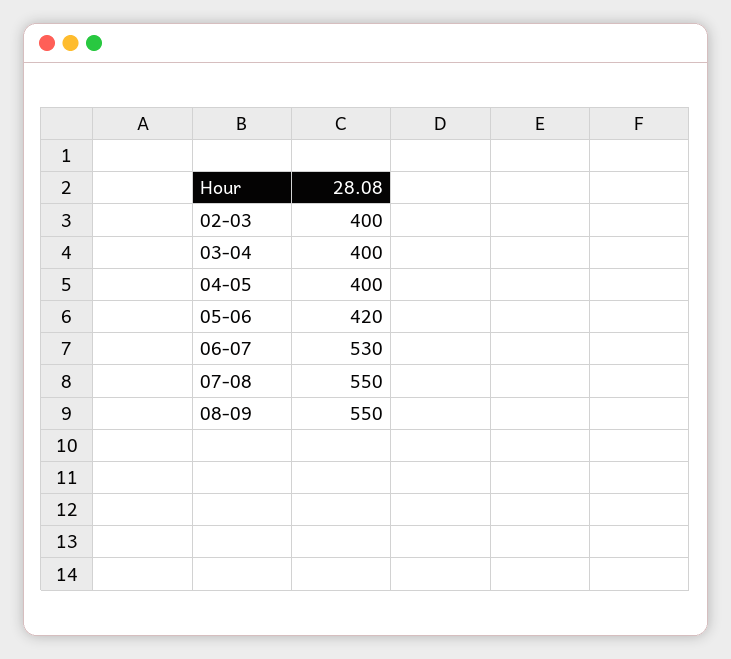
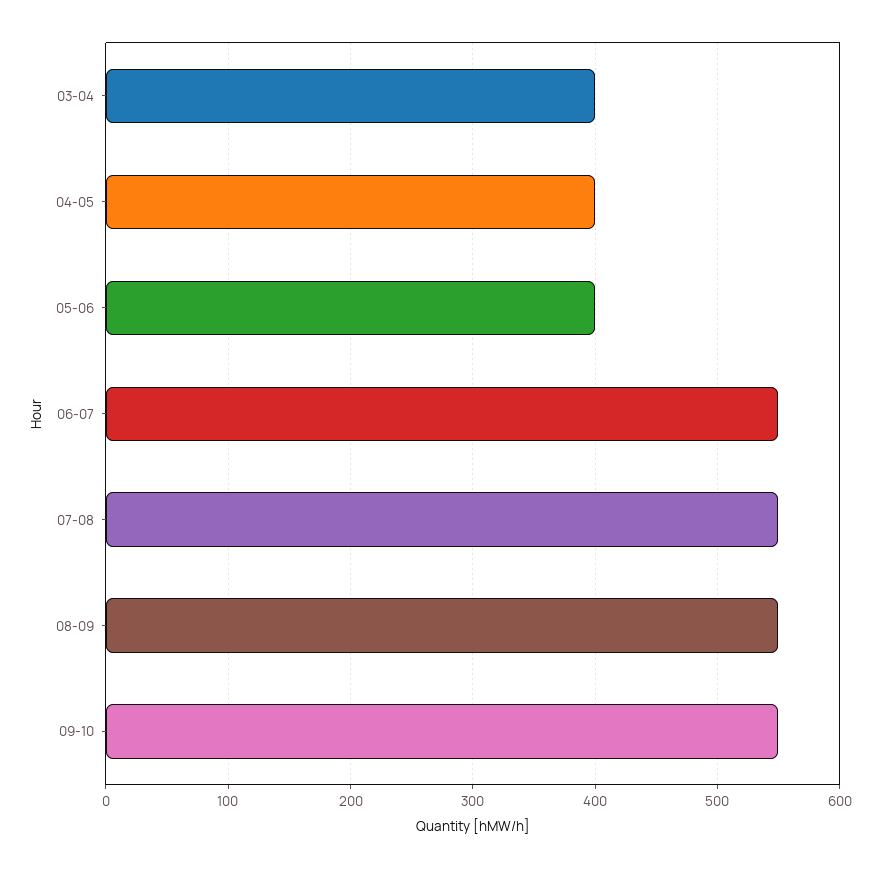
02-03: 400 -> none
05-06: 420 -> 400
06-07: 530 -> 550
09-10: none -> 550

